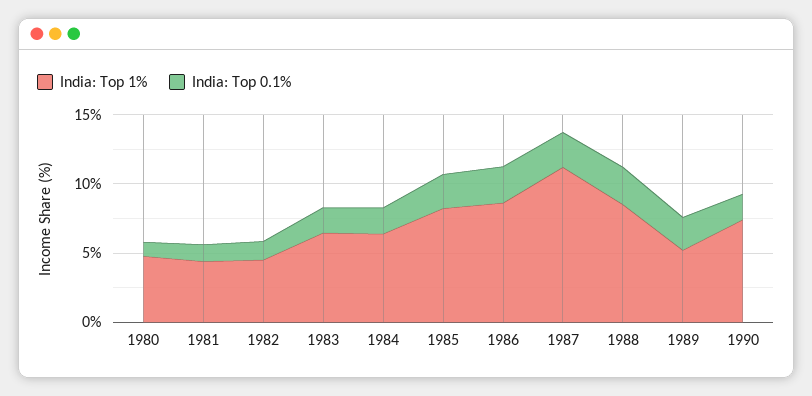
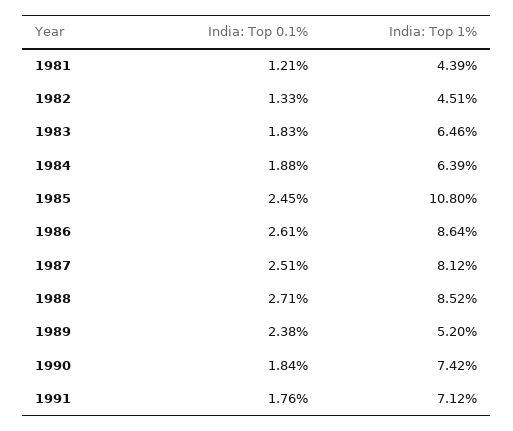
India: Top 1%, 1980: 5 -> none
India: Top 0.1%, 1980: 1 -> none
India: Top 1%, 1985: 8 -> 10.8
India: Top 1%, 1987: 11 -> 8.12
India: Top 0.1%, 1991: none -> 1.76
India: Top 1%, 1991: none -> 7.12

